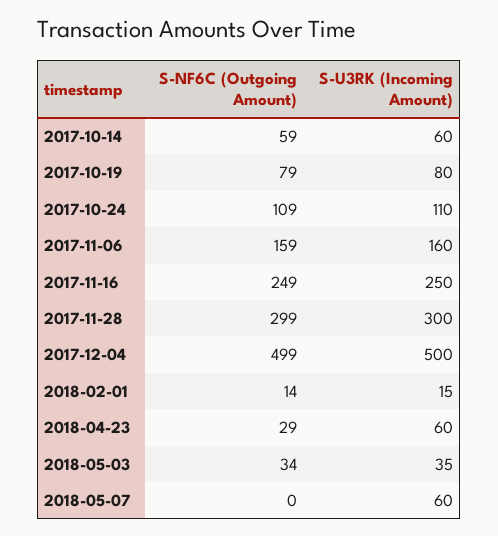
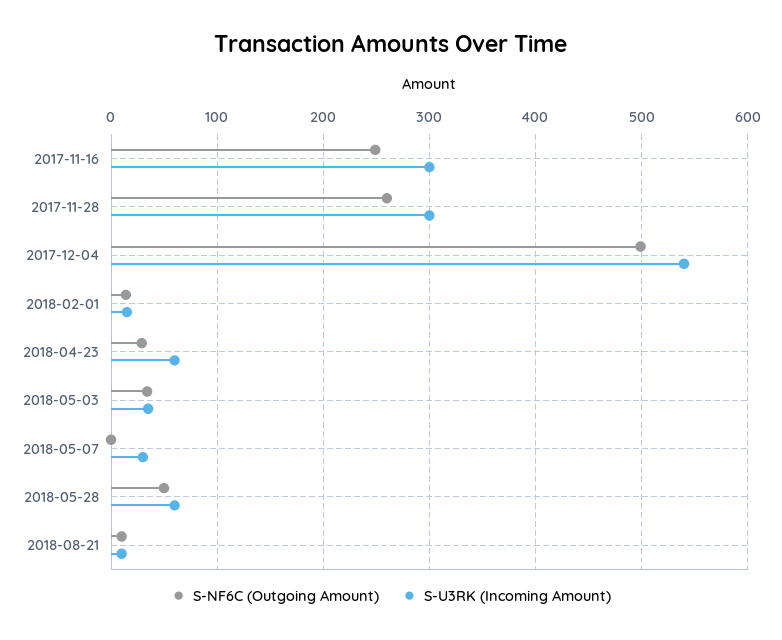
S-NF6C (Outgoing Amount), 2017-10-14: 59 -> none
S-U3RK (Incoming Amount), 2017-10-14: 60 -> none
S-NF6C (Outgoing Amount), 2017-10-19: 79 -> none
S-U3RK (Incoming Amount), 2017-10-19: 80 -> none
S-NF6C (Outgoing Amount), 2017-10-24: 109 -> none
S-U3RK (Incoming Amount), 2017-10-24: 110 -> none
S-NF6C (Outgoing Amount), 2017-11-06: 159 -> none
S-U3RK (Incoming Amount), 2017-11-06: 160 -> none
S-U3RK (Incoming Amount), 2017-11-16: 250 -> 300
S-NF6C (Outgoing Amount), 2017-11-28: 299 -> 260
S-U3RK (Incoming Amount), 2017-12-04: 500 -> 540
S-U3RK (Incoming Amount), 2018-05-07: 60 -> 30
S-NF6C (Outgoing Amount), 2018-05-28: none -> 50
S-U3RK (Incoming Amount), 2018-05-28: none -> 60
S-NF6C (Outgoing Amount), 2018-08-21: none -> 10
S-U3RK (Incoming Amount), 2018-08-21: none -> 10

